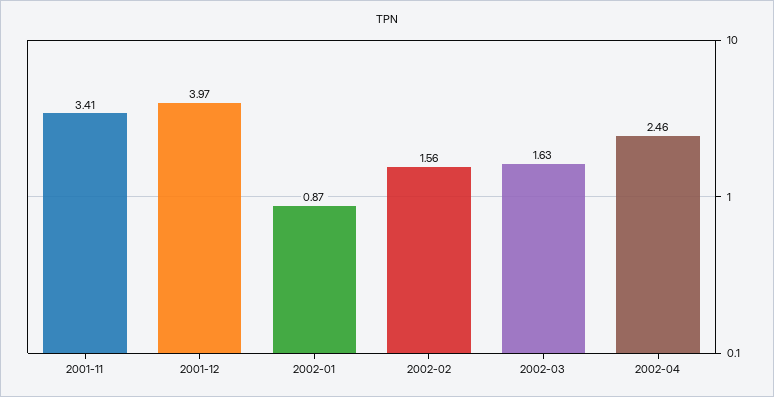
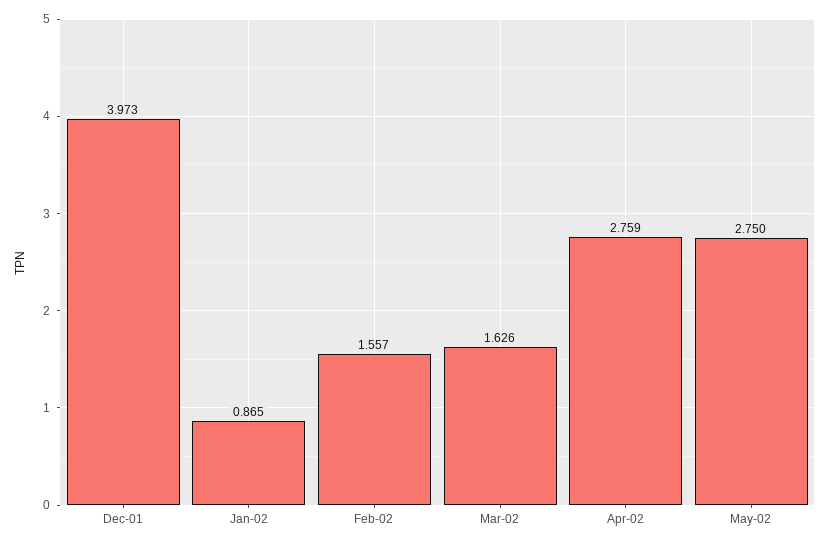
2001-11: 3.41 -> none
2002-04: 2.46 -> 2.759
May-02: none -> 2.75

